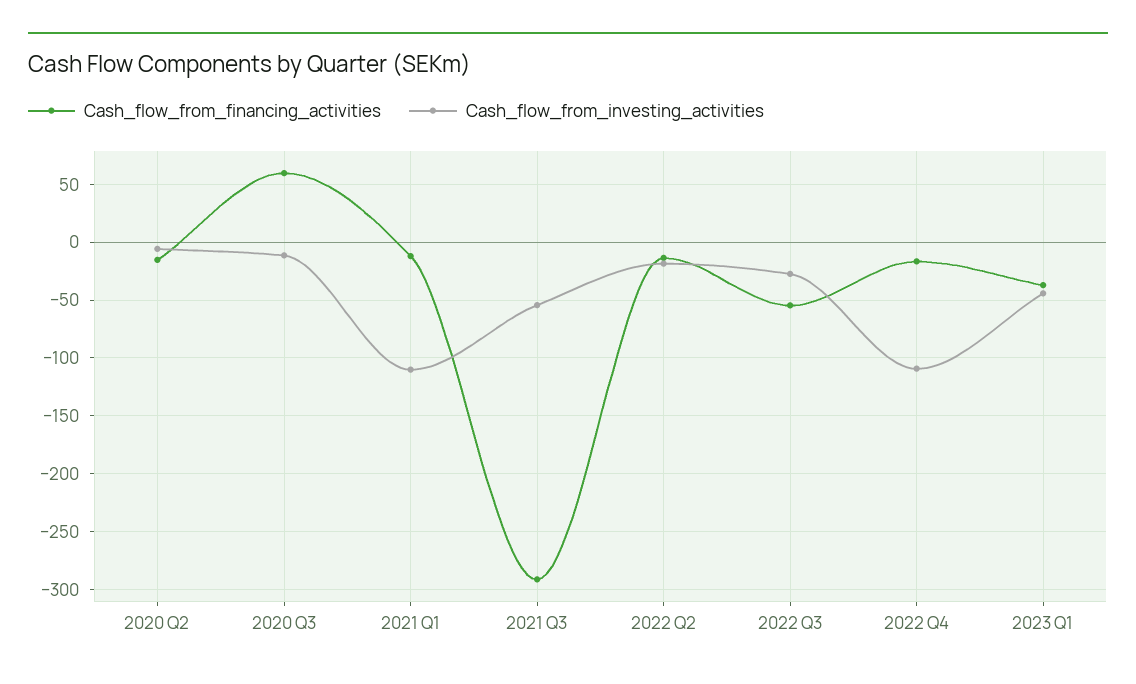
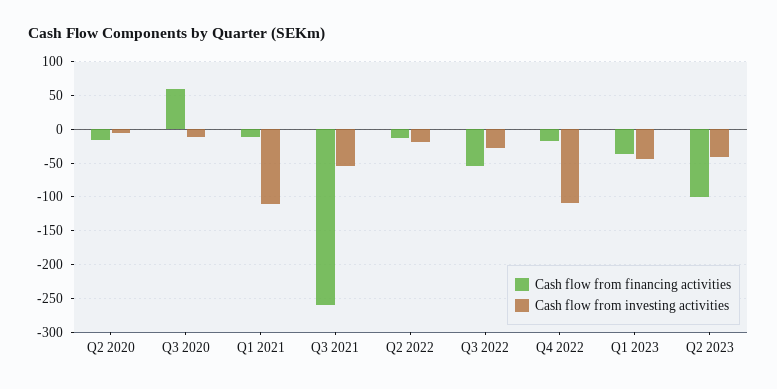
Cash_flow_from_financing_activities, 2021 Q3: -290 -> -260
Cash_flow_from_financing_activities, Q2 2023: none -> -100
Cash_flow_from_investing_activities, Q2 2023: none -> -40

